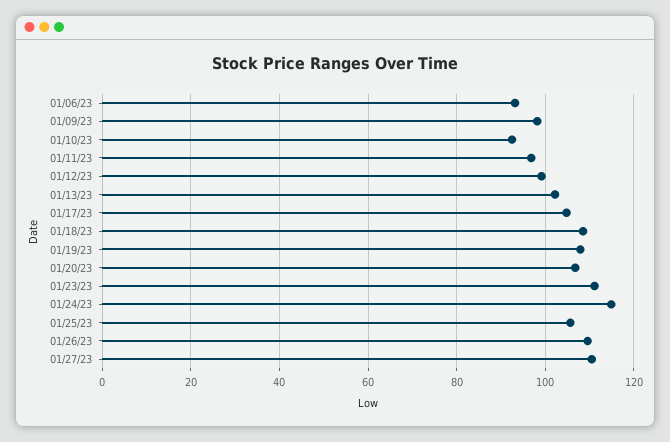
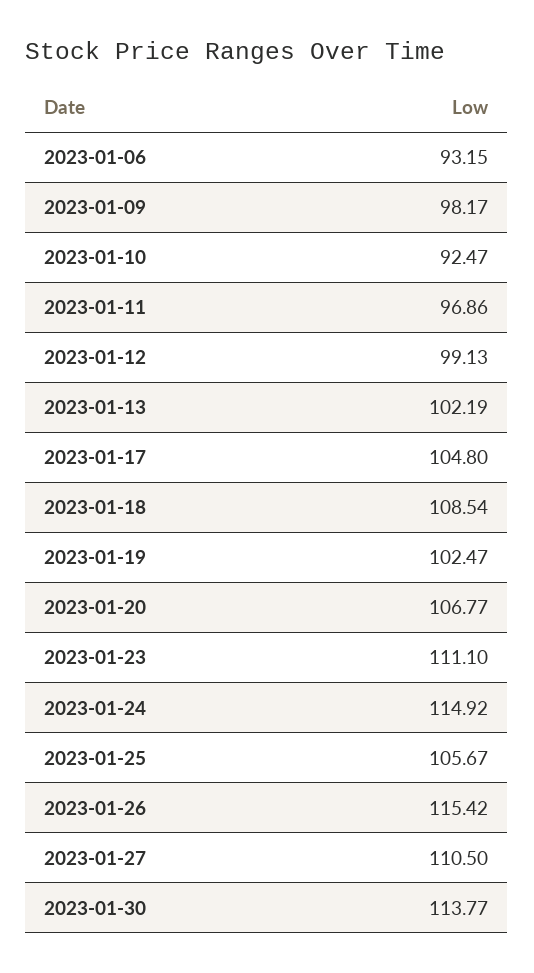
01/19/23: 108 -> 102.47
01/26/23: 110 -> 115.42
2023-01-30: none -> 113.77

